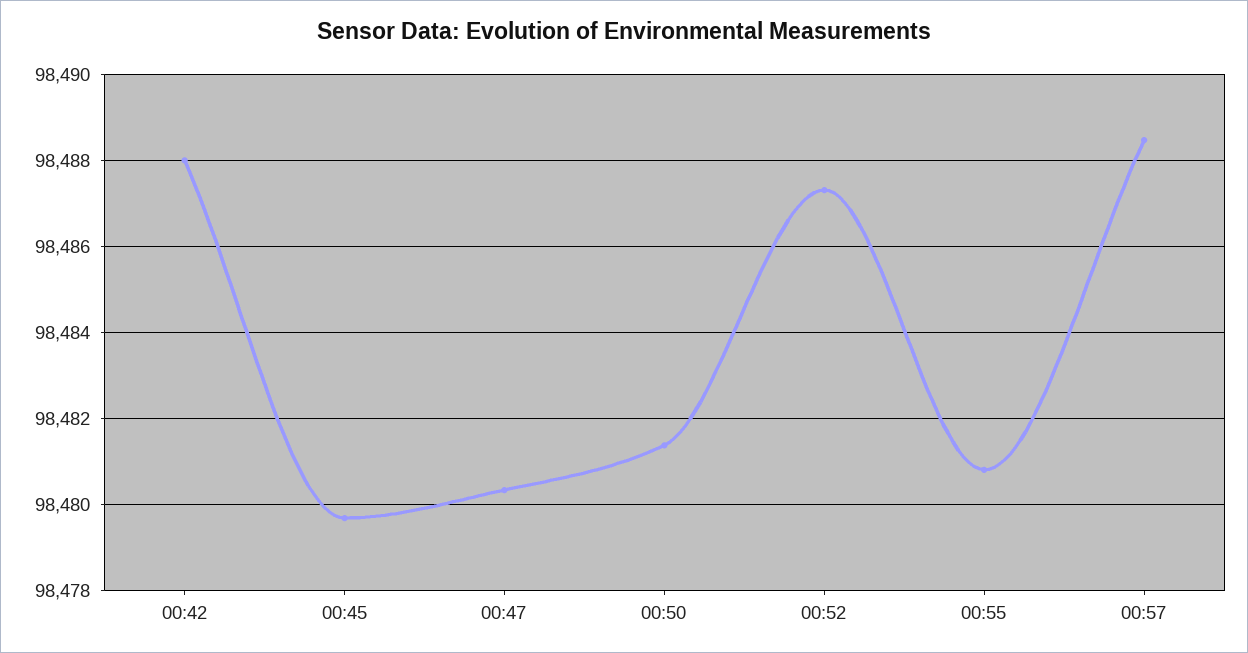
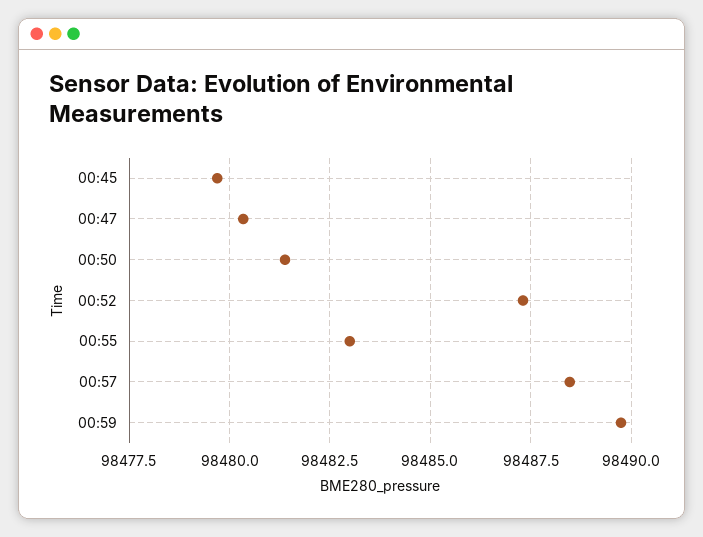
00:42: 98488 -> none
00:55: 98480.8 -> 98483
00:59: none -> 98489.75

